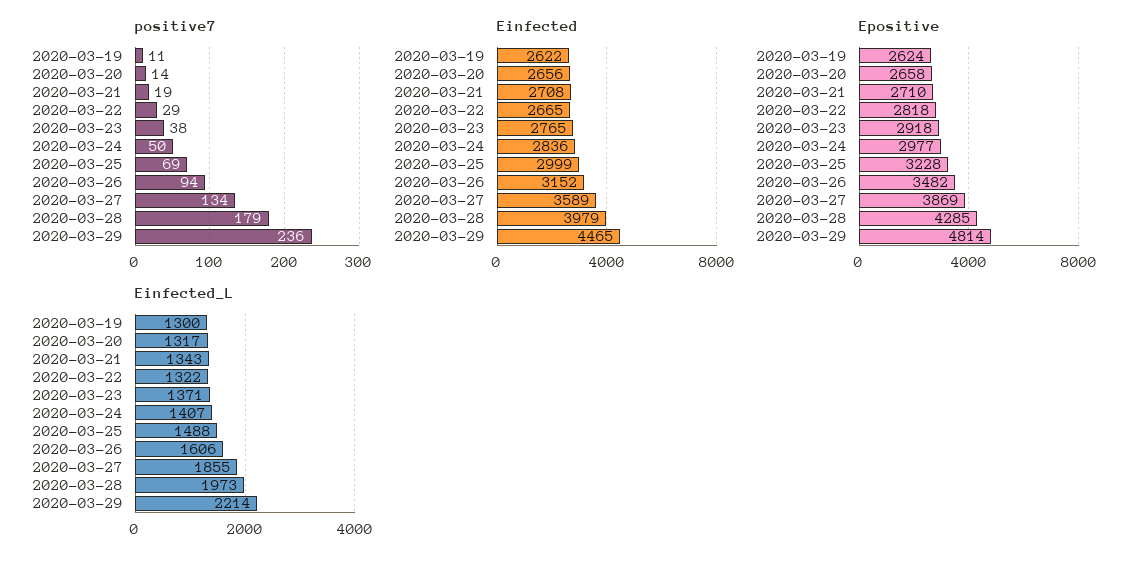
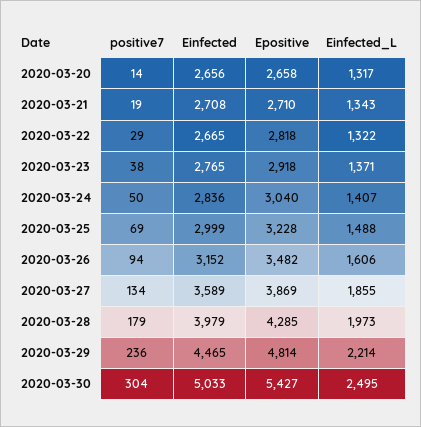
positive7, 2020-03-19: 11 -> none
Einfected, 2020-03-19: 2622 -> none
Epositive, 2020-03-19: 2624 -> none
Epositive, 2020-03-24: 2977 -> 3040
Einfected_L, 2020-03-19: 1300 -> none
positive7, 2020-03-30: none -> 304
Einfected, 2020-03-30: none -> 5033
Epositive, 2020-03-30: none -> 5427
Einfected_L, 2020-03-30: none -> 2495

